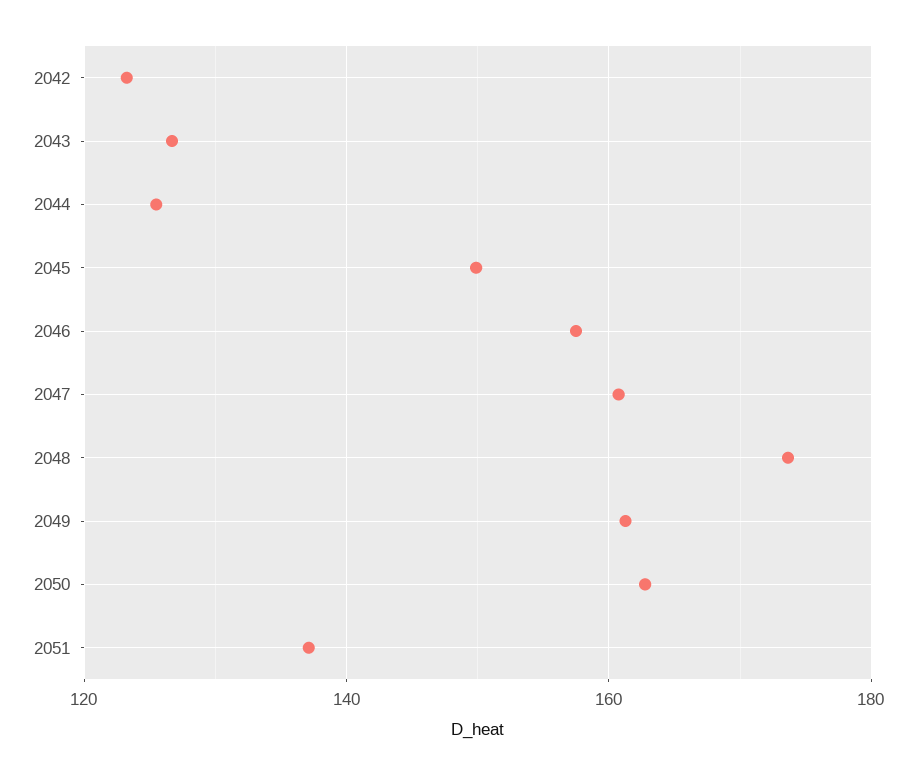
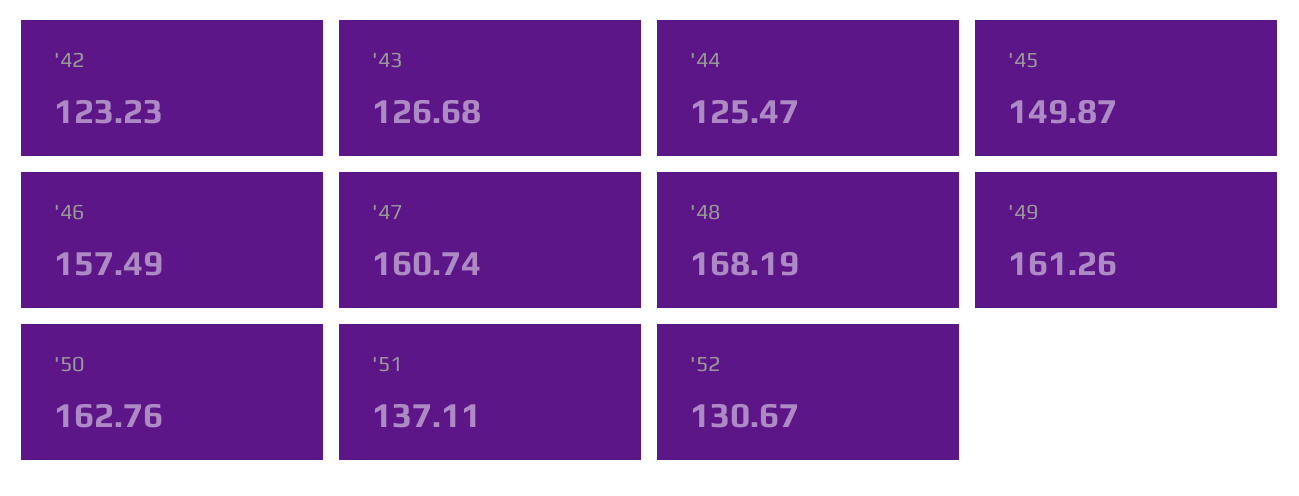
2048: 174 -> 168.19
'52: none -> 130.67

